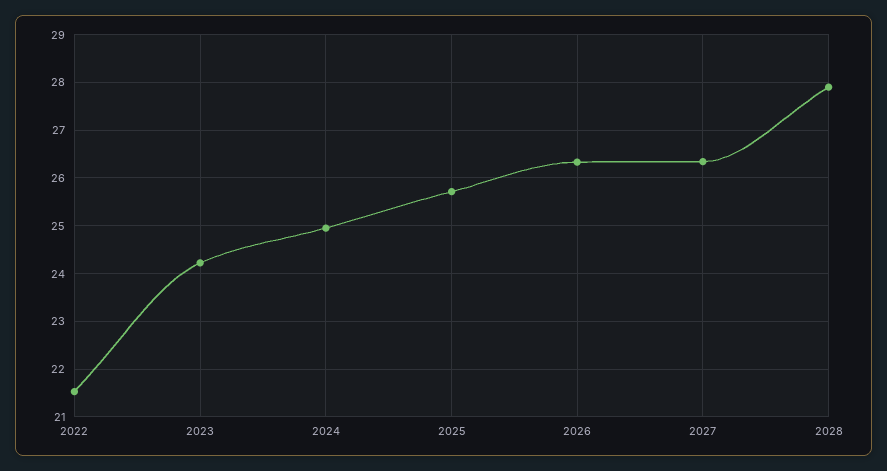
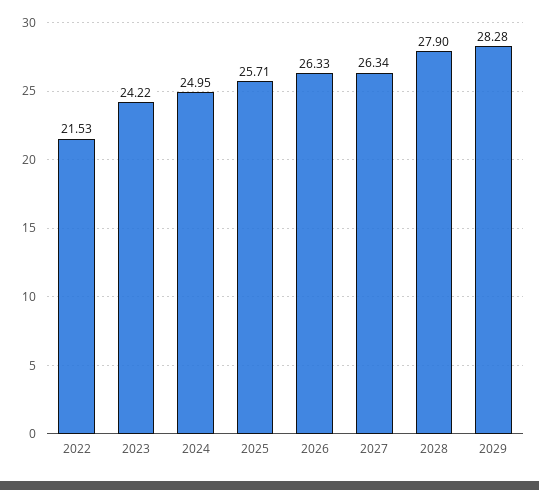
2029: none -> 28.28

